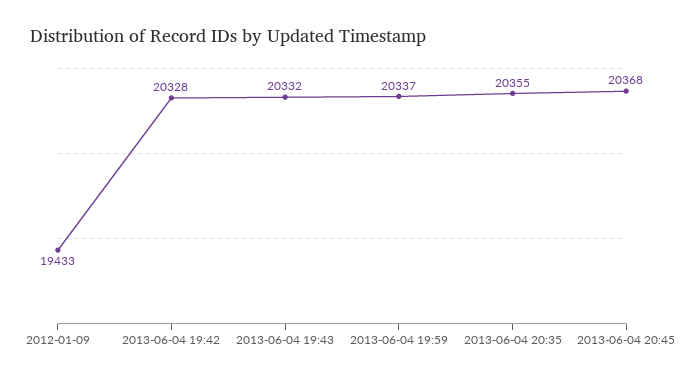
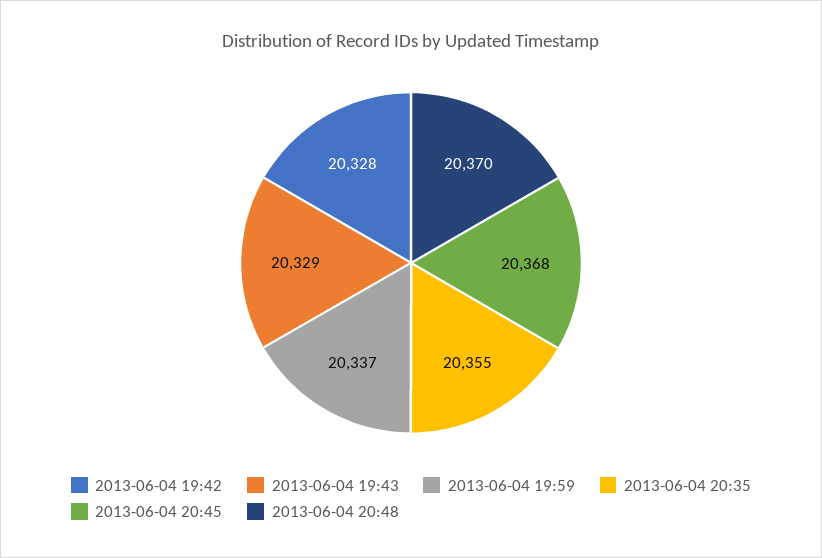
2012-01-09: 19433 -> none
2013-06-04 19:43: 20332 -> 20329
2013-06-04 20:48: none -> 20370

